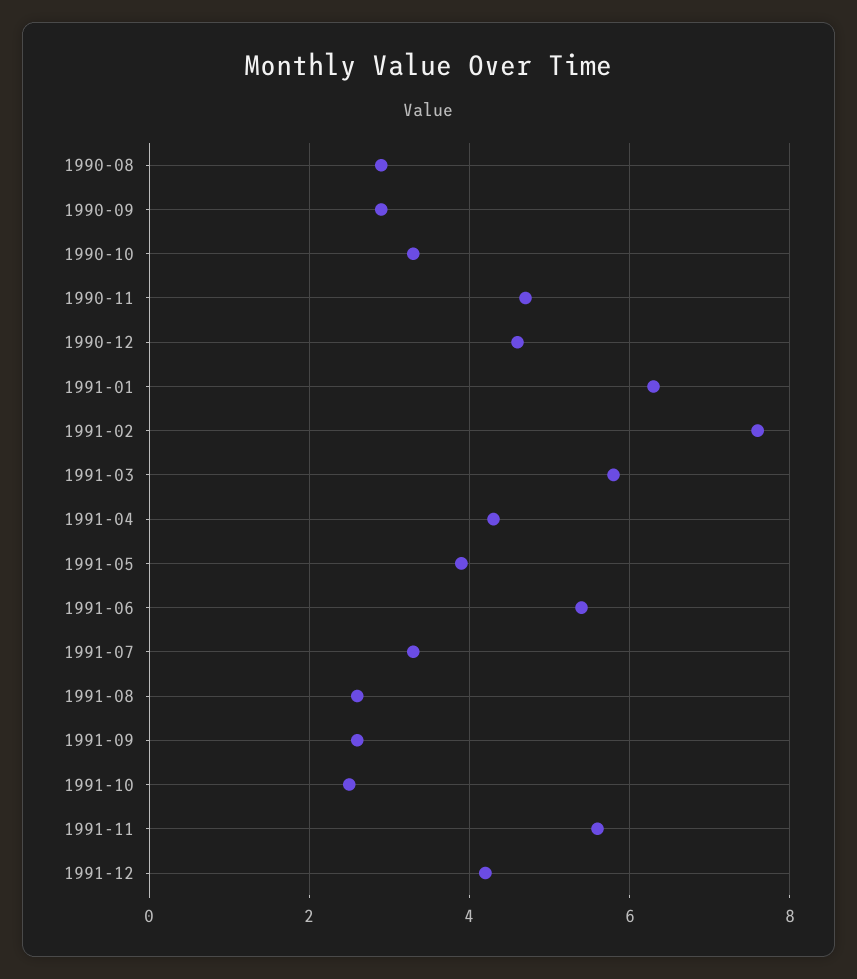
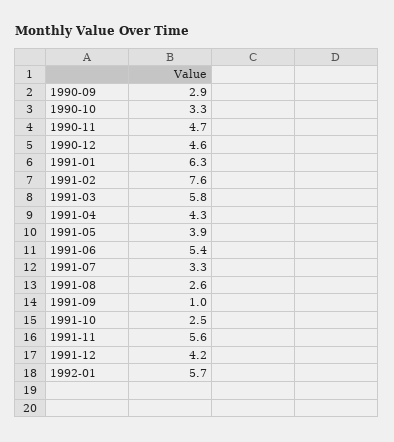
1990-08: 3 -> none
1991-09: 2.5 -> 1
1992-01: none -> 5.7

